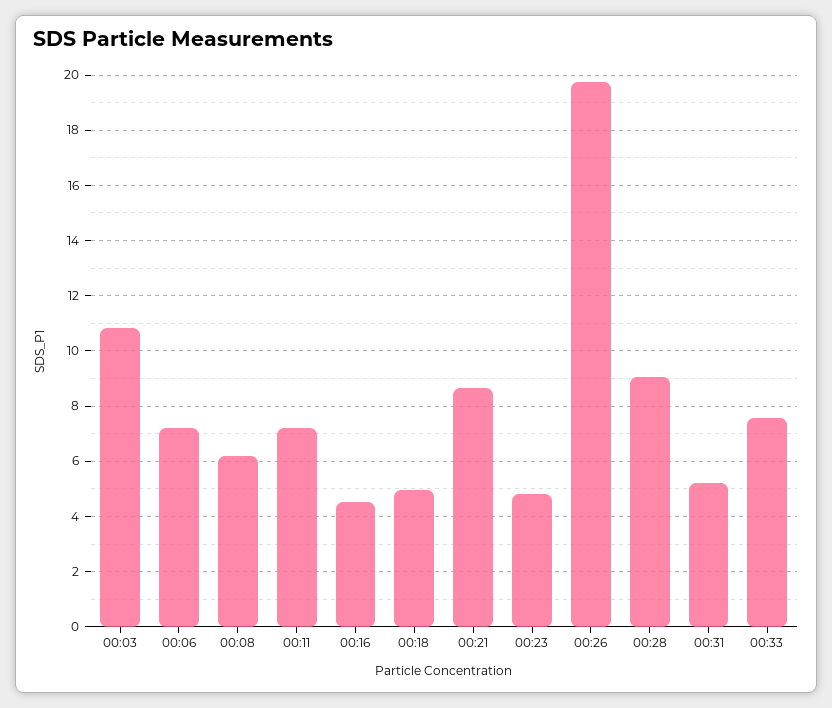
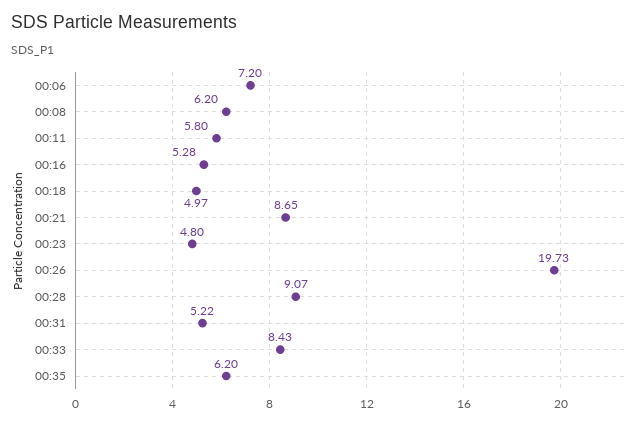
00:03: 10.75 -> none
00:11: 7.25 -> 5.8
00:16: 4.5 -> 5.28
00:33: 7.5 -> 8.43
00:35: none -> 6.2

